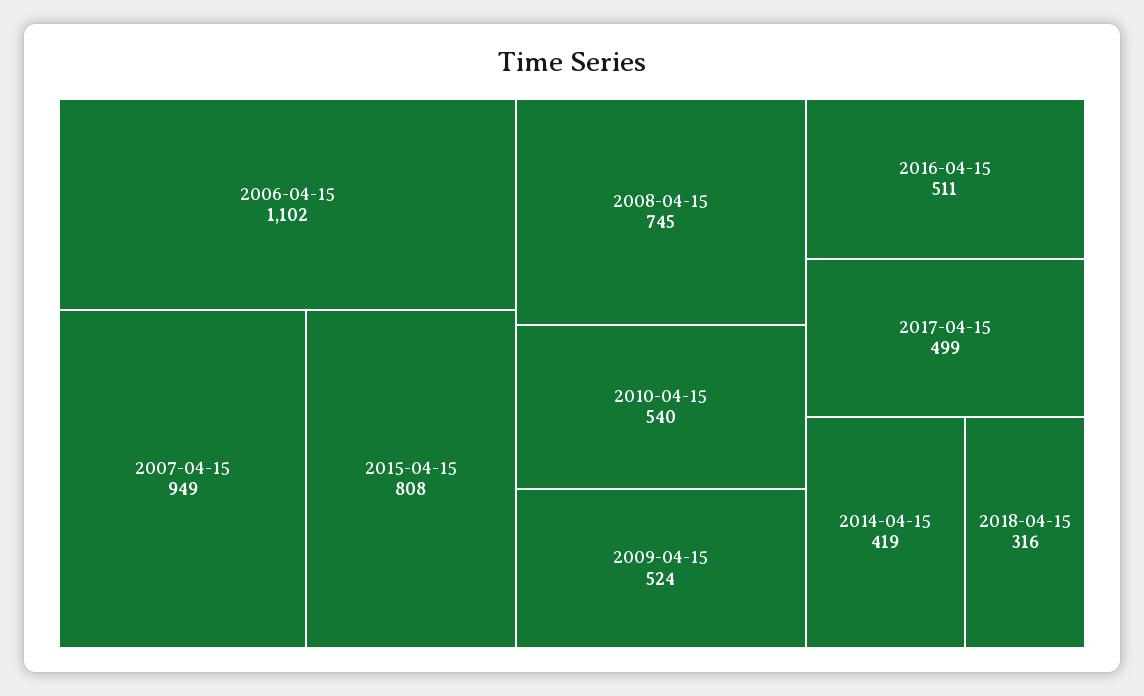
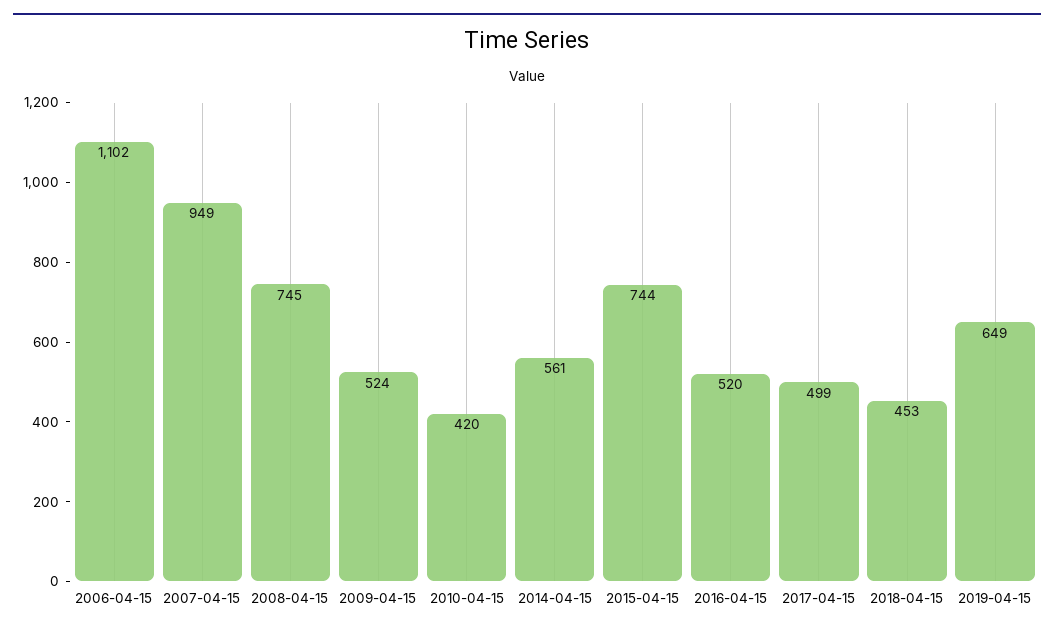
2015-04-15: 808 -> 744
2010-04-15: 540 -> 420
2016-04-15: 511 -> 520
2014-04-15: 419 -> 561
2018-04-15: 316 -> 453
2019-04-15: none -> 649

